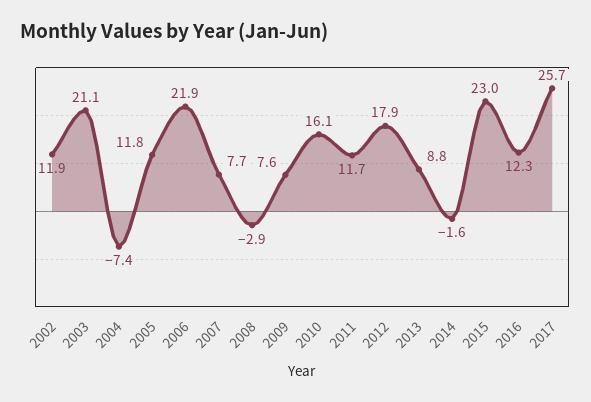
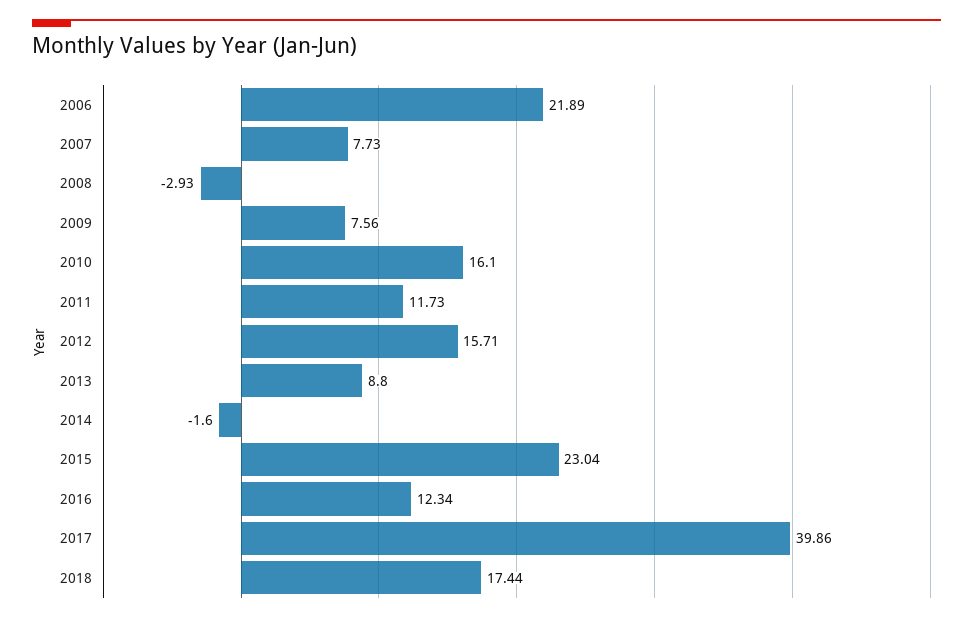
2002: 11.9 -> none
2003: 21.1 -> none
2004: -7.4 -> none
2005: 11.8 -> none
2012: 17.9 -> 15.71
2017: 25.7 -> 39.86
2018: none -> 17.44

